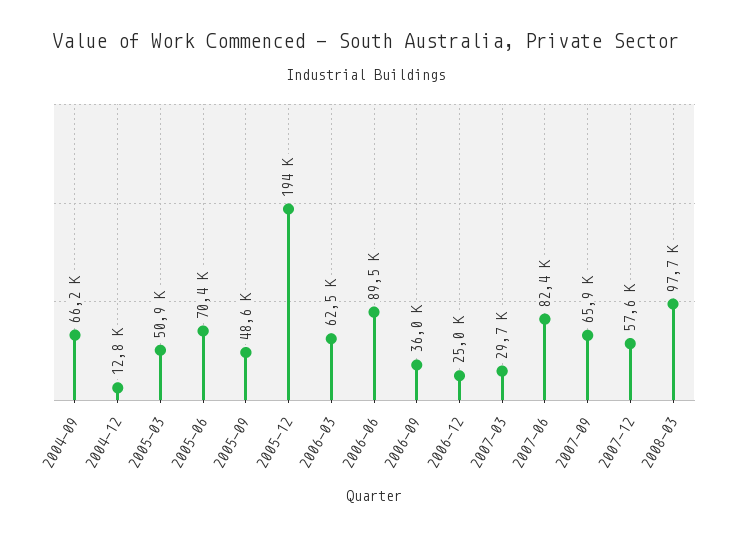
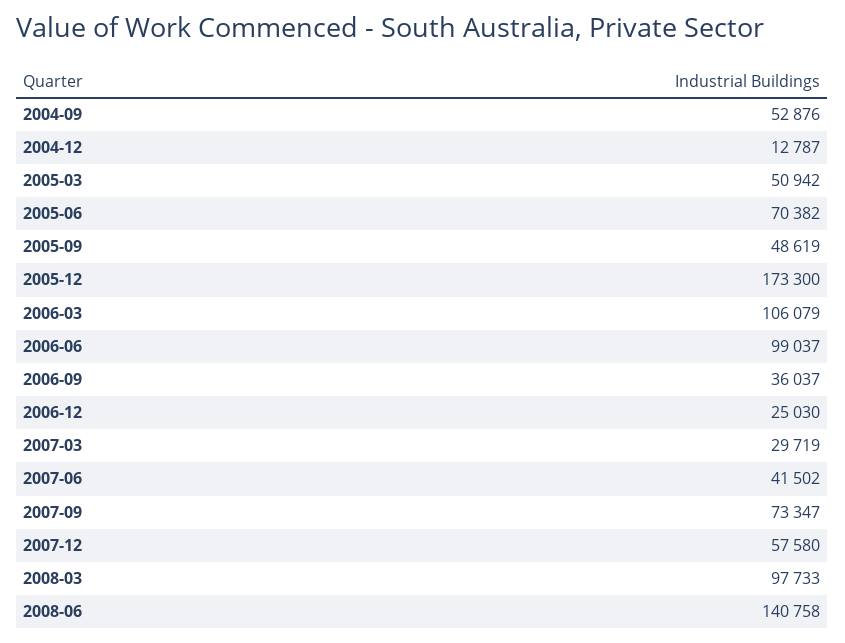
2004-09: 66200 -> 52876
2005-12: 194000 -> 173300
2006-03: 62500 -> 106079
2006-06: 89500 -> 99037
2007-06: 82400 -> 41502
2007-09: 65900 -> 73347
2008-06: none -> 140758

